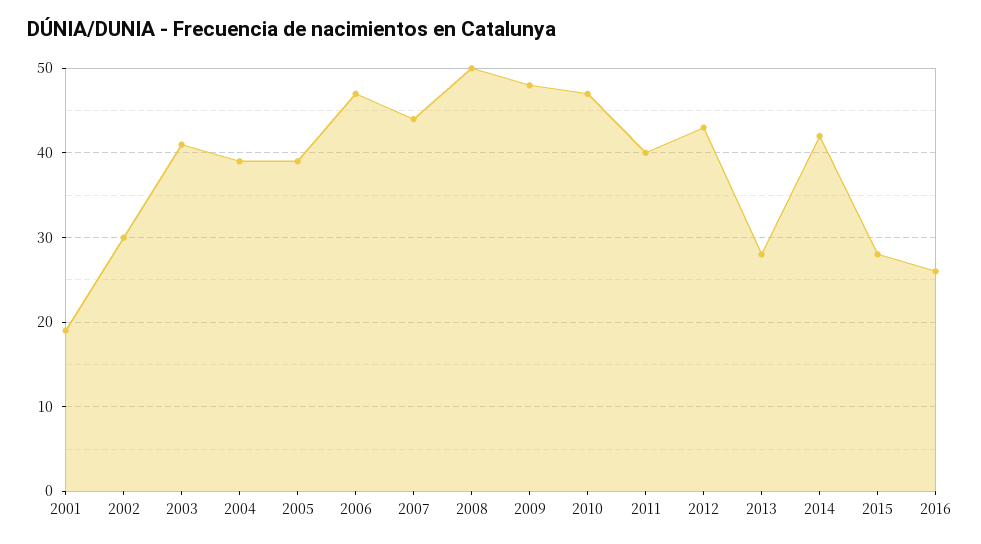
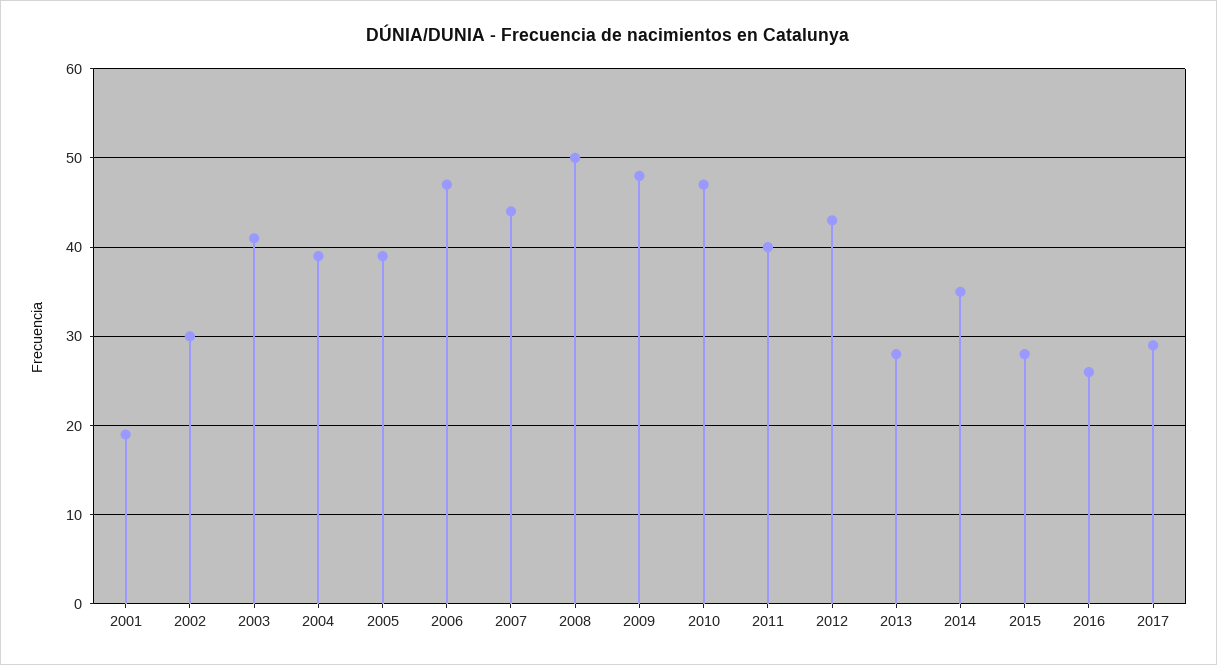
2014: 42 -> 35
2017: none -> 29

